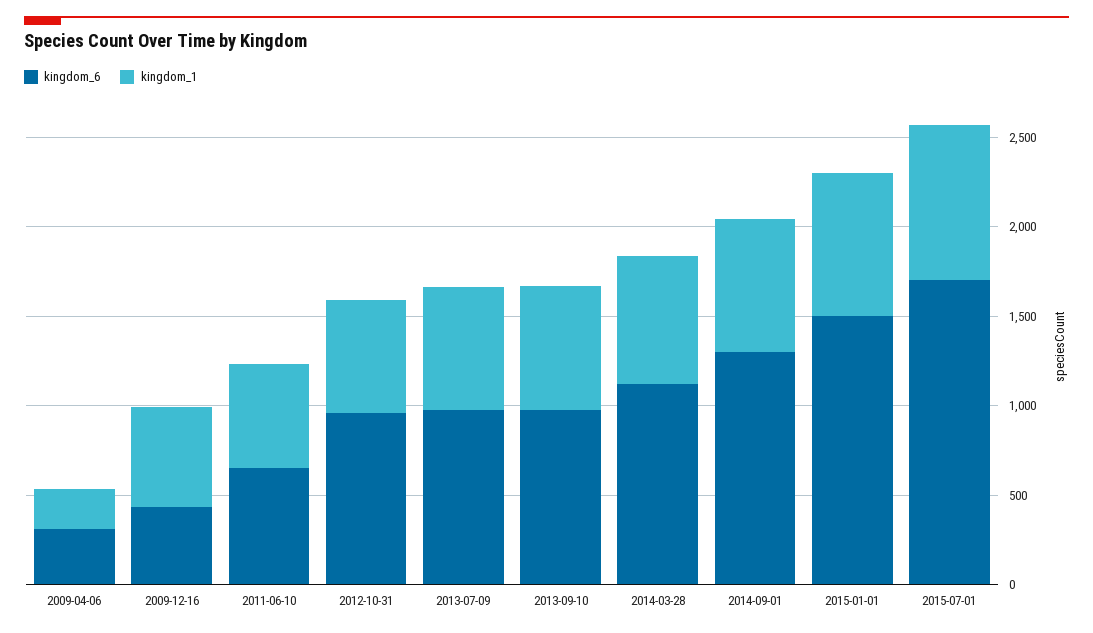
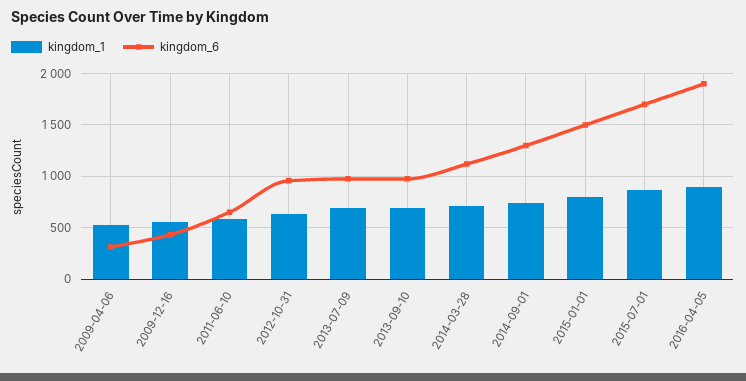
kingdom_1, 2009-04-06: 200 -> 500
kingdom_1, 2016-04-05: none -> 900
kingdom_6, 2016-04-05: none -> 1900

